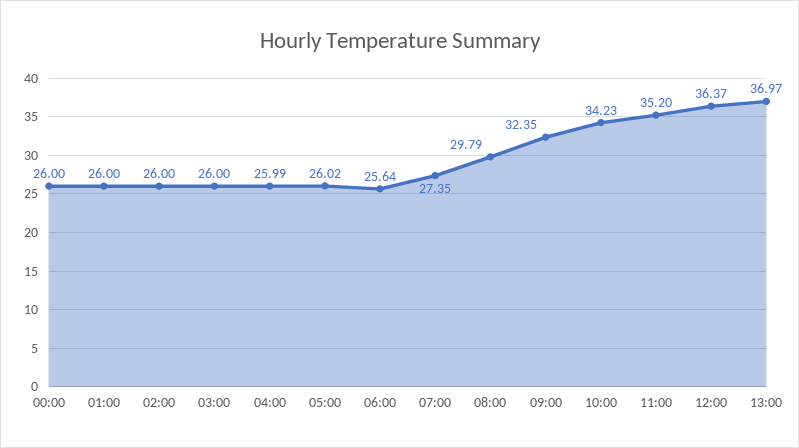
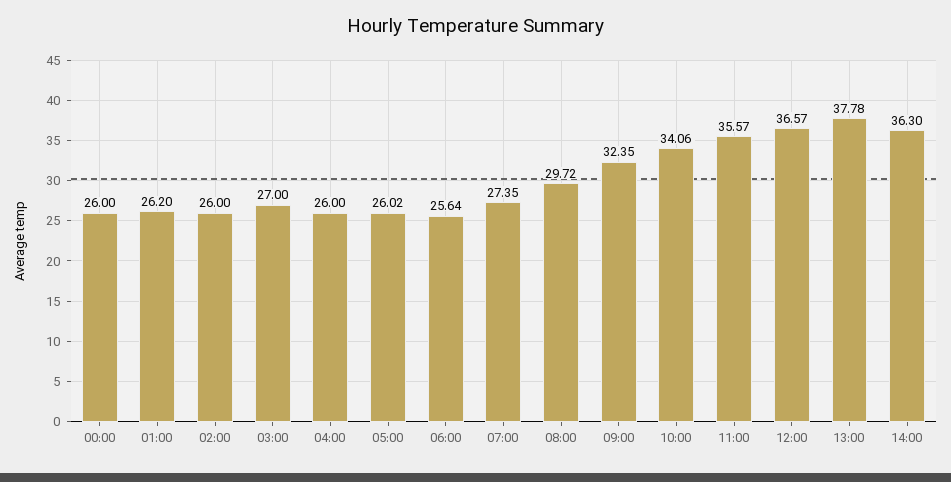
01:00: 26 -> 26.2
03:00: 26 -> 27
04:00: 25.99 -> 26
08:00: 29.79 -> 29.72
10:00: 34.23 -> 34.06
11:00: 35.2 -> 35.57
12:00: 36.37 -> 36.57
13:00: 36.97 -> 37.78
14:00: none -> 36.3

